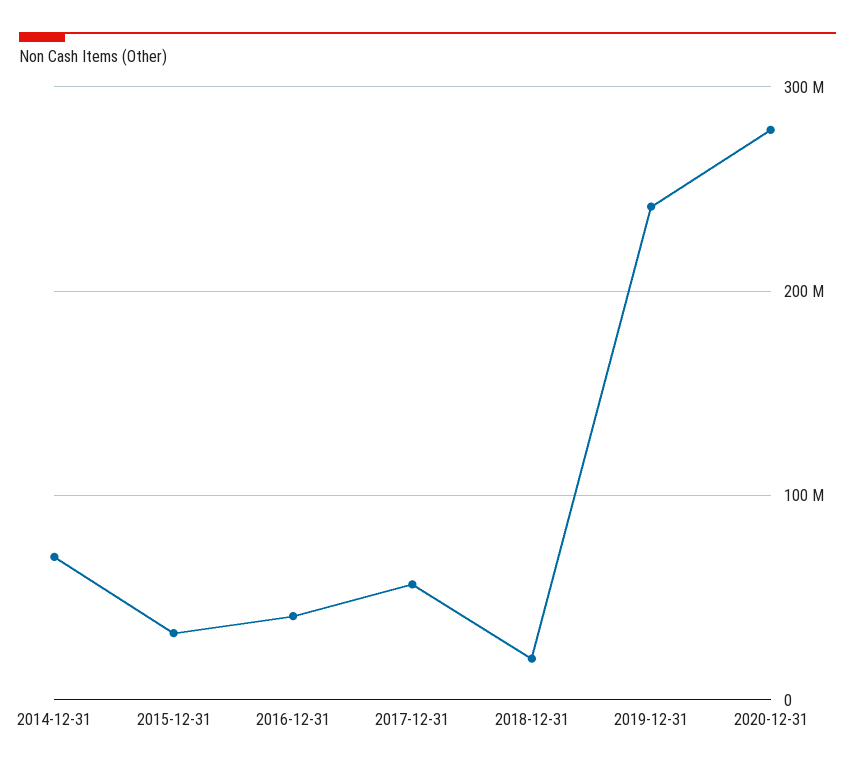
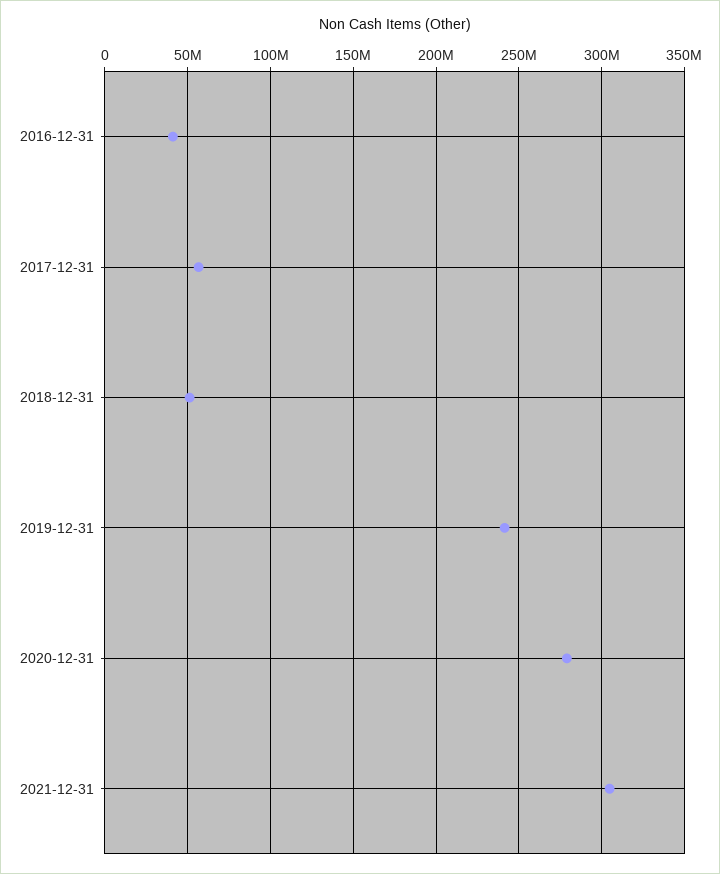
2014-12-31: 70000000 -> none
2015-12-31: 30000000 -> none
2018-12-31: 20000000 -> 50000000
2021-12-31: none -> 305000000

